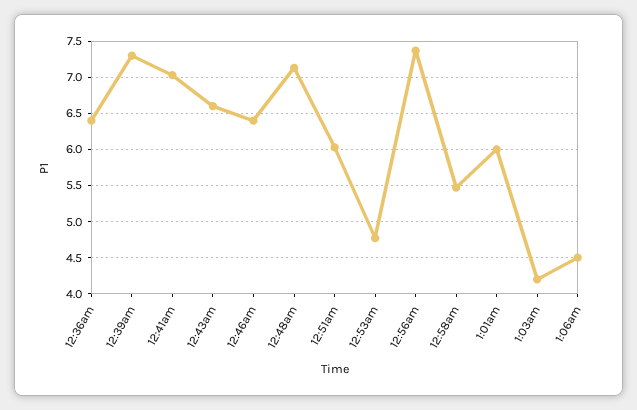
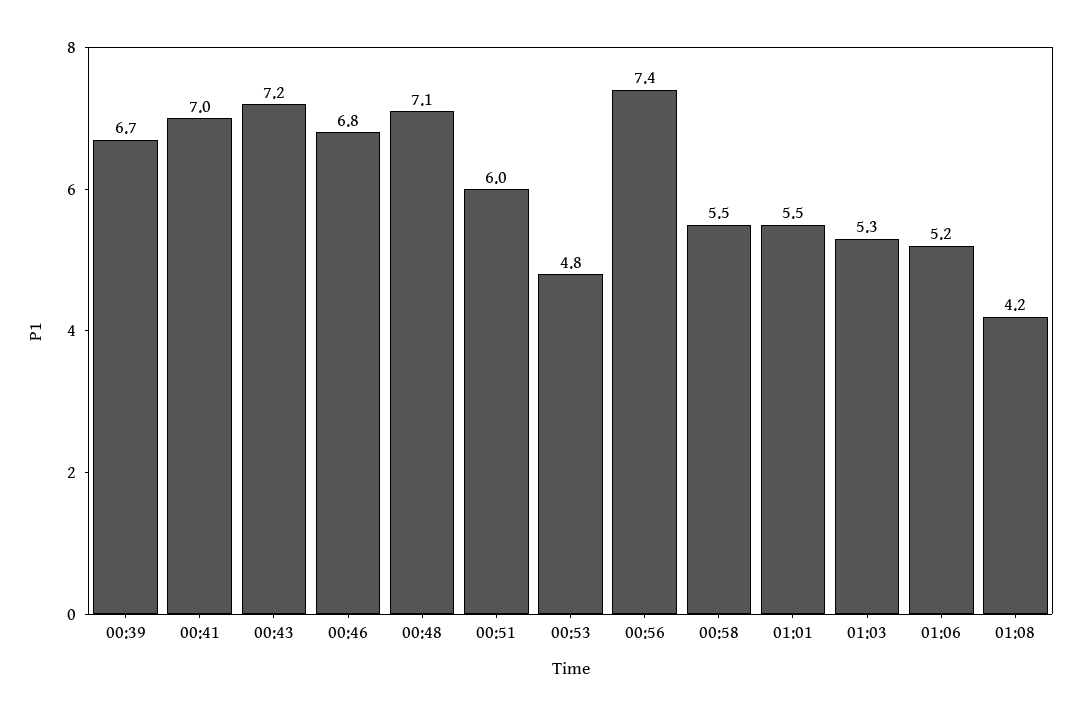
12:36am: 6.4 -> none
12:39am: 7.3 -> 6.7
12:43am: 6.6 -> 7.2
12:46am: 6.4 -> 6.8
1:01am: 6 -> 5.5
1:03am: 4.2 -> 5.3
1:06am: 4.5 -> 5.2
01:08: none -> 4.2

